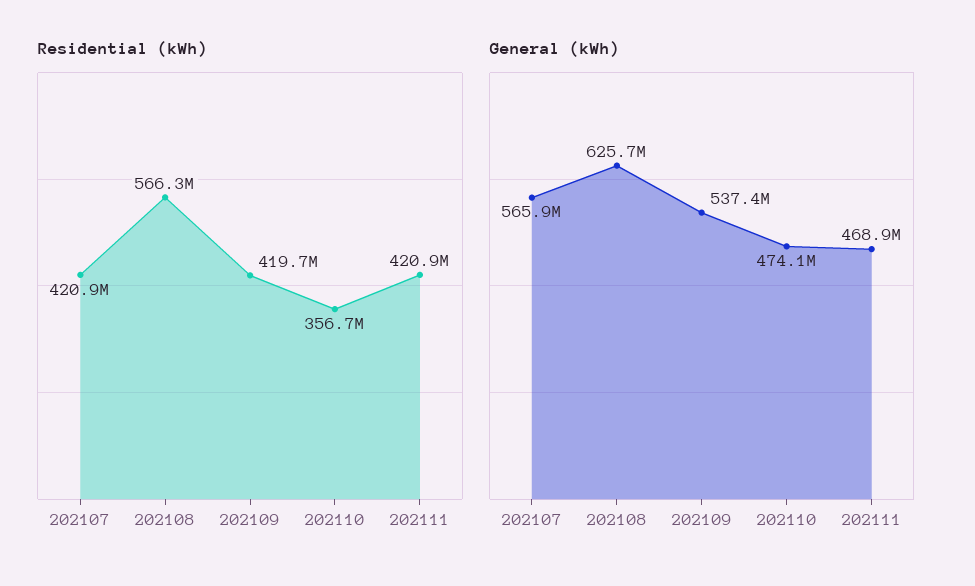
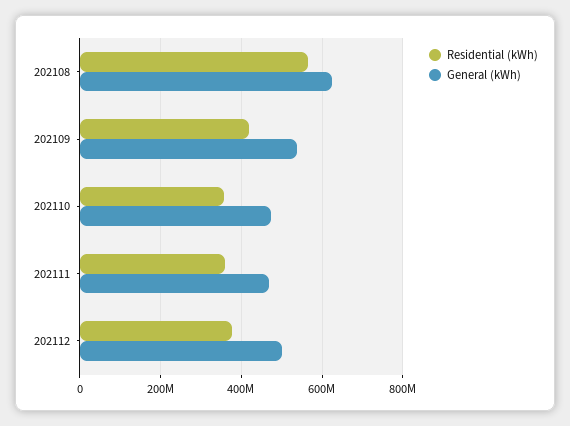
Residential (kWh), 202107: 420900000 -> none
Residential (kWh), 202111: 420900000 -> 360000000
General (kWh), 202107: 565900000 -> none
Residential (kWh), 202112: none -> 380000000
General (kWh), 202112: none -> 500000000

